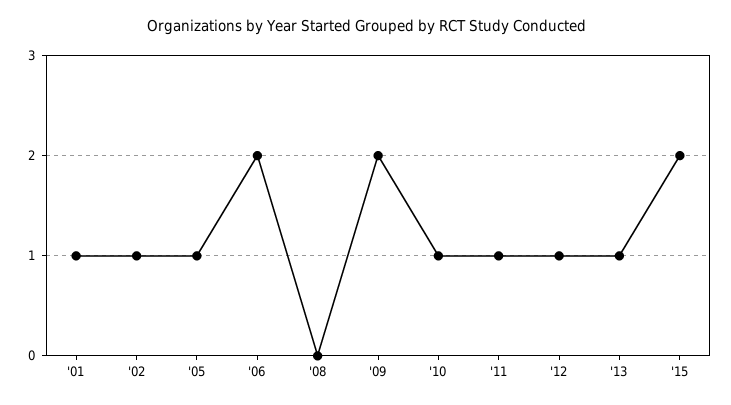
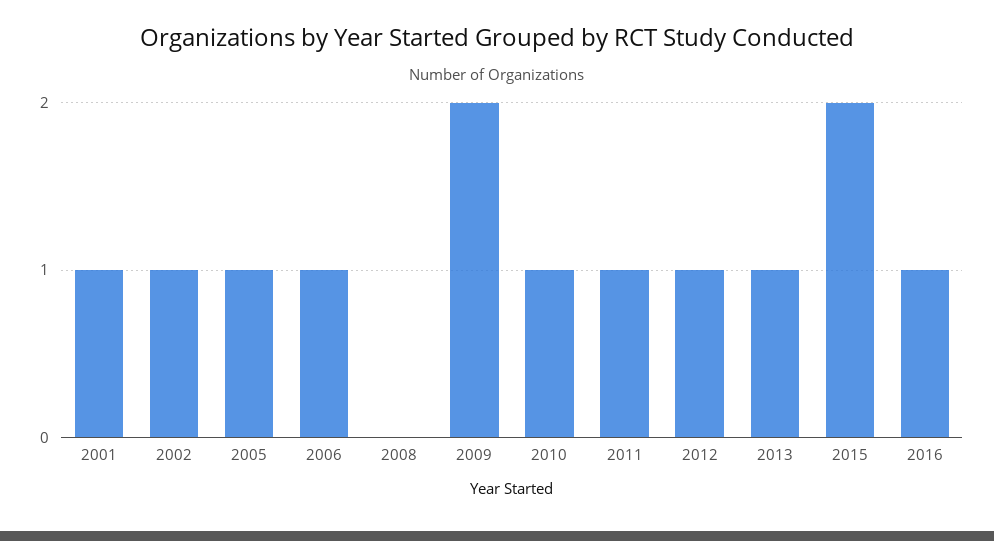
'06: 2 -> 1
2016: none -> 1

